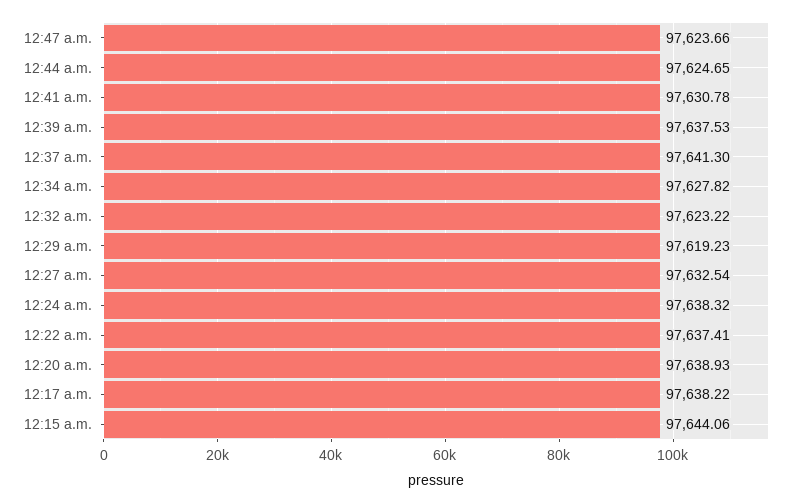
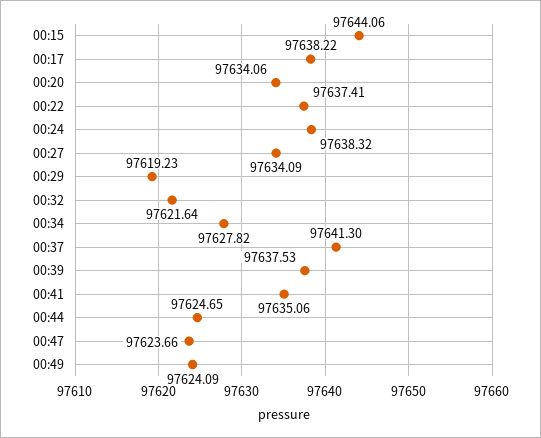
12:41 a.m.: 97630.78 -> 97635.06
12:32 a.m.: 97623.22 -> 97621.64
12:27 a.m.: 97632.54 -> 97634.09
12:20 a.m.: 97638.93 -> 97634.06
00:49: none -> 97624.09

